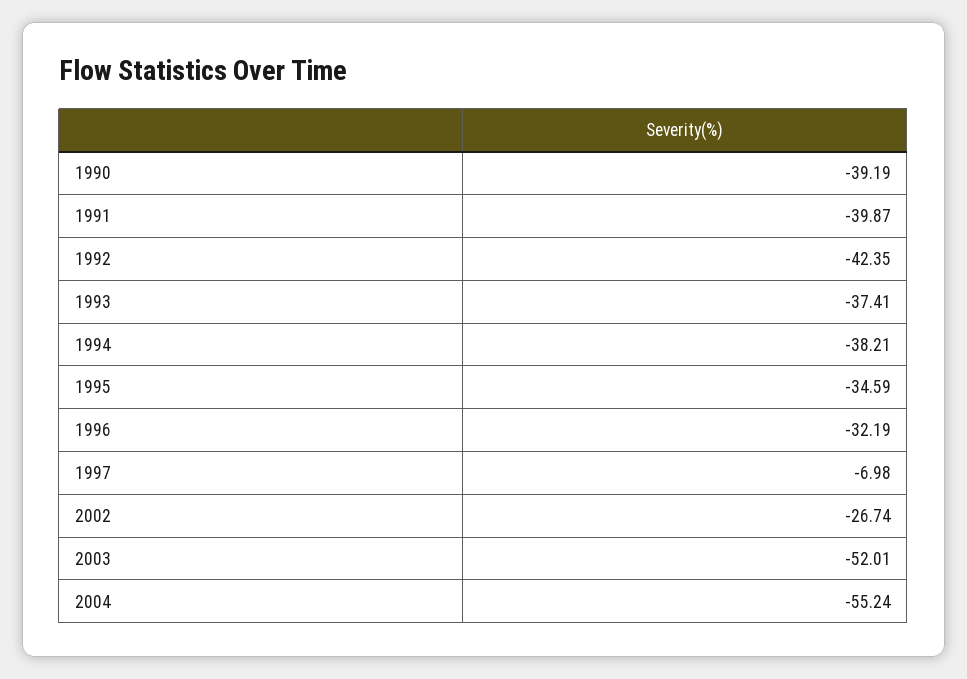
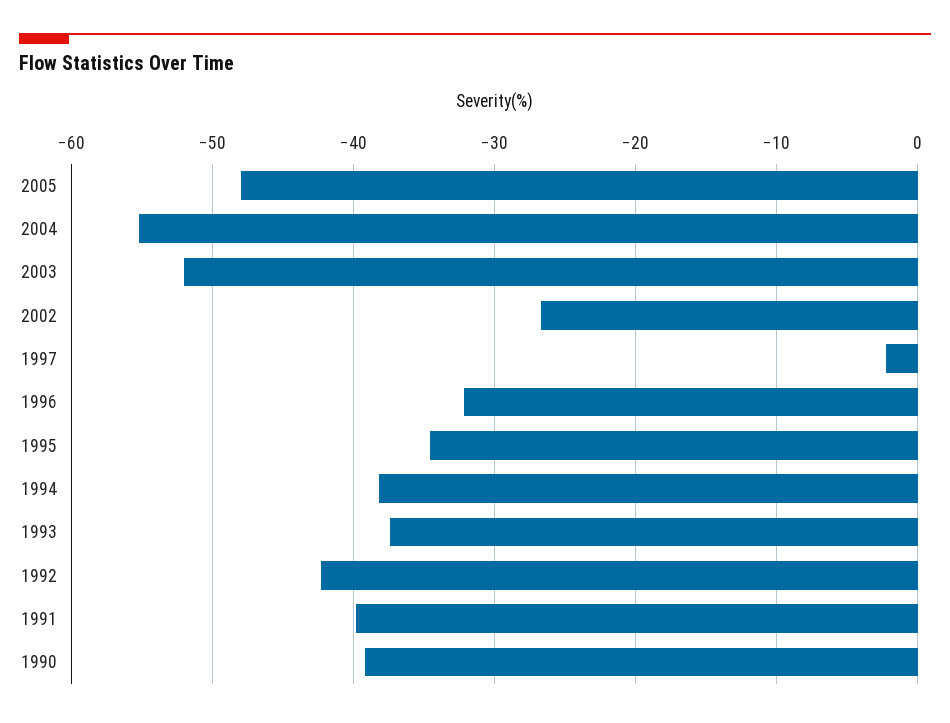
1997: -6.98 -> -2
2005: none -> -48

